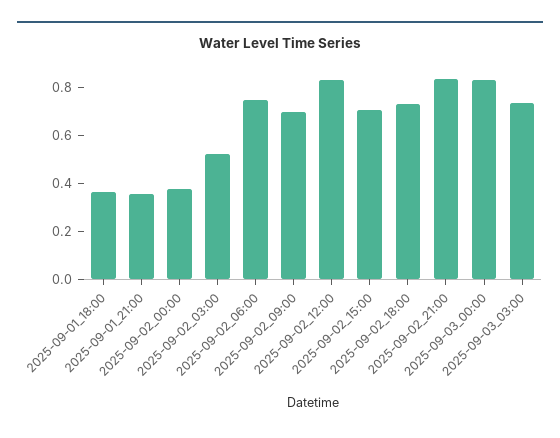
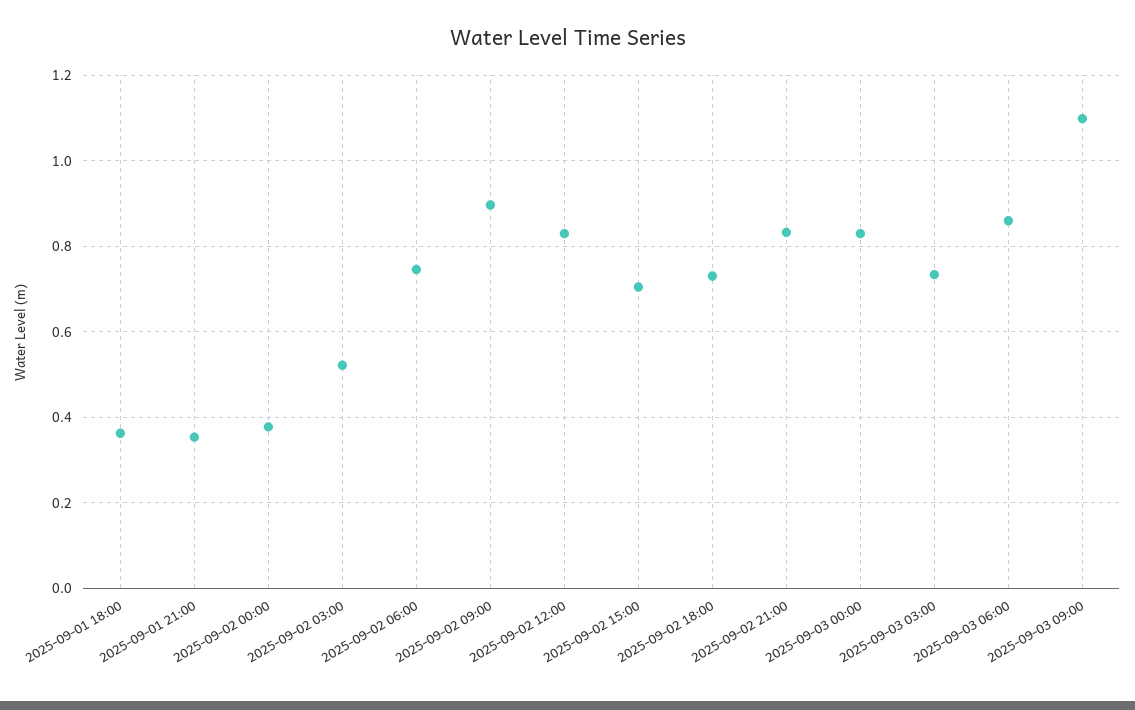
2025-09-02_09:00: 0.7 -> 0.9
2025-09-03 06:00: none -> 0.86
2025-09-03 09:00: none -> 1.1

